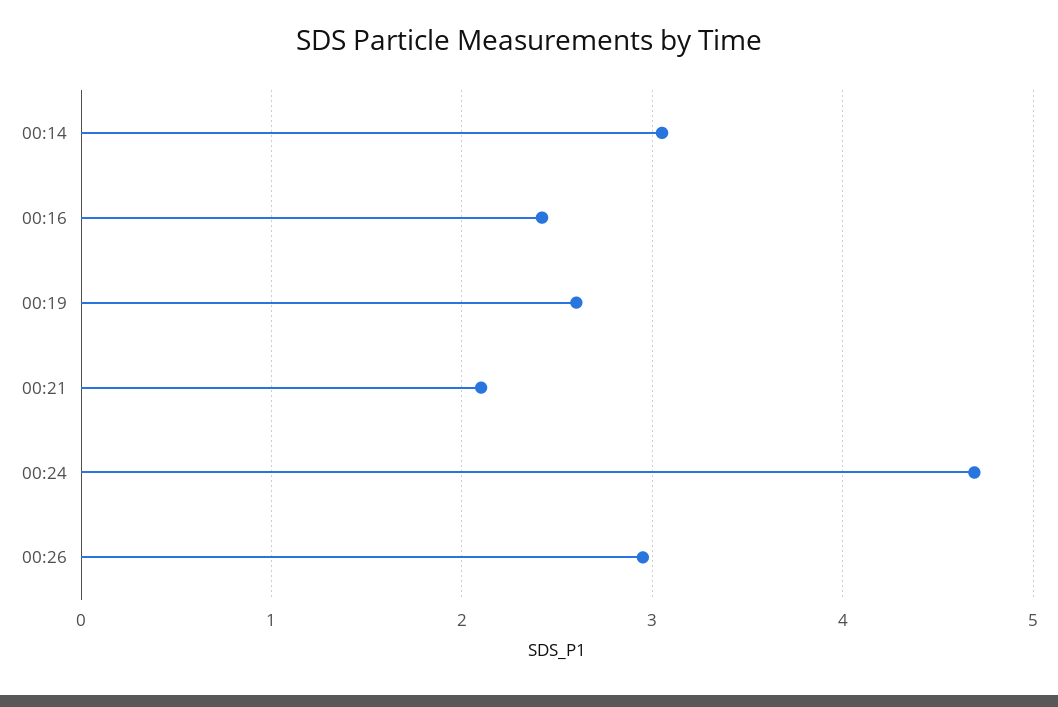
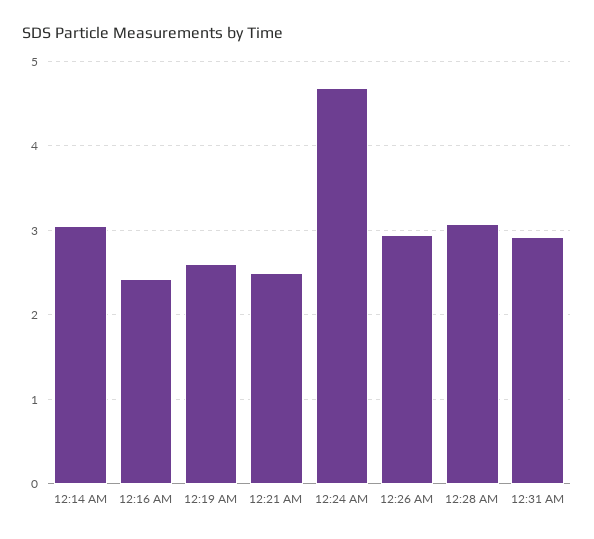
00:21: 2.1 -> 2.5
12:28 AM: none -> 3.1
12:31 AM: none -> 2.9

